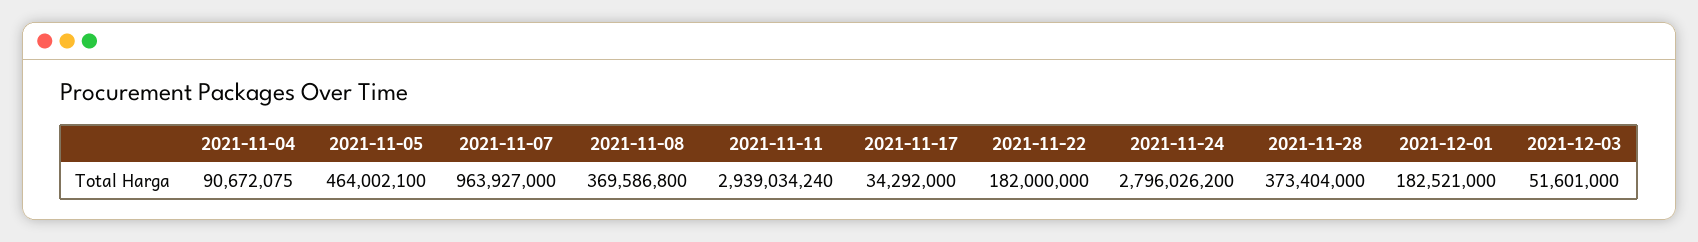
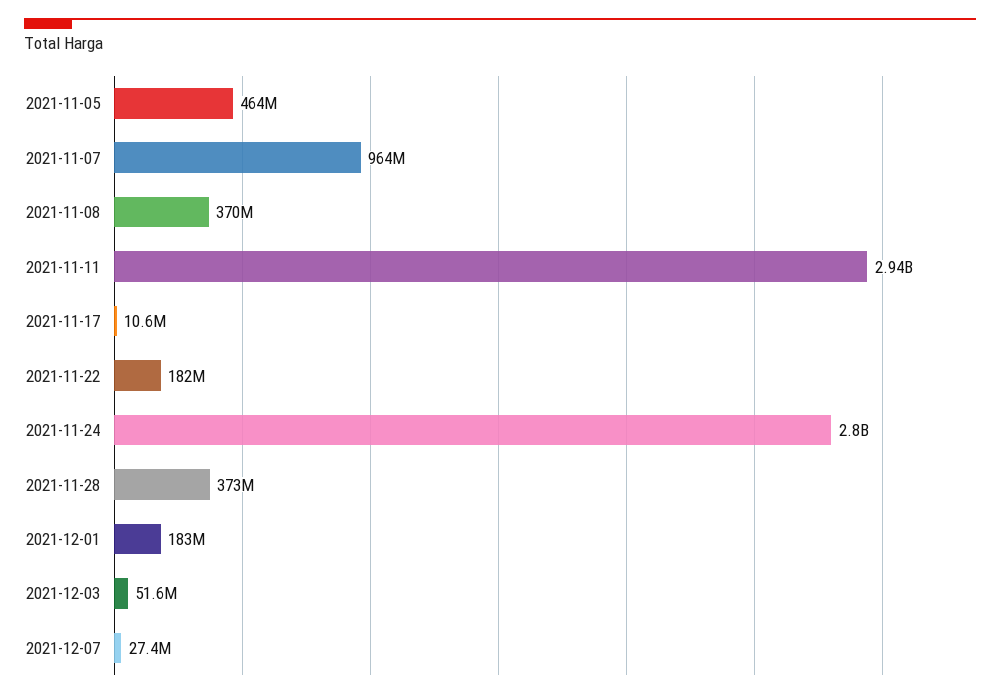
2021-11-04: 90672075 -> none
2021-11-17: 34292000 -> 10600000
2021-12-07: none -> 27400000

